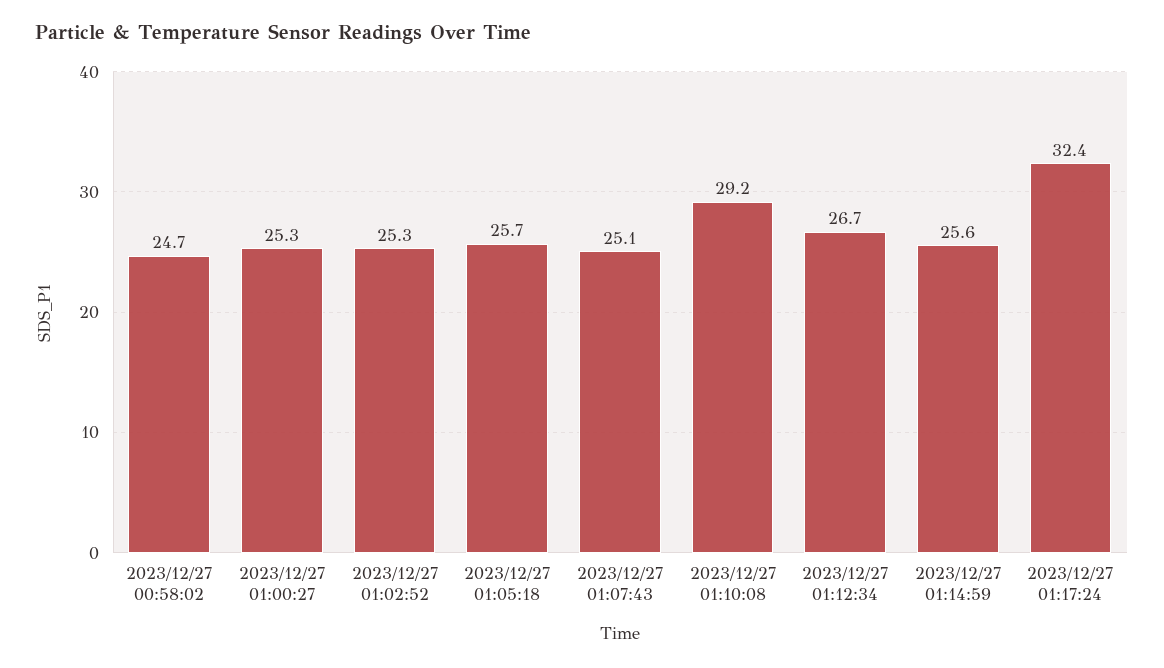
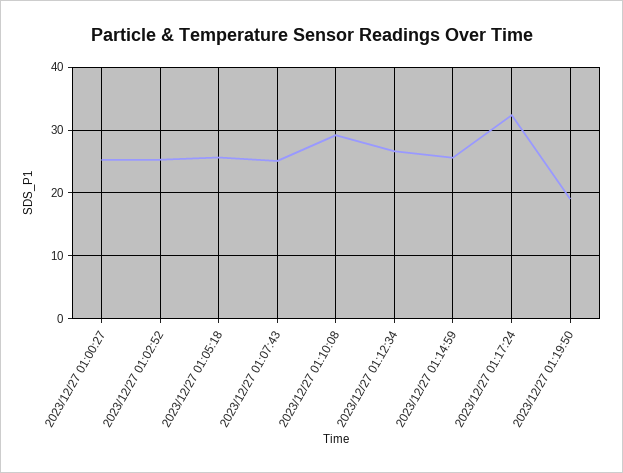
2023/12/27 00:58:02: 24.7 -> none
2023/12/27 01:19:50: none -> 19

